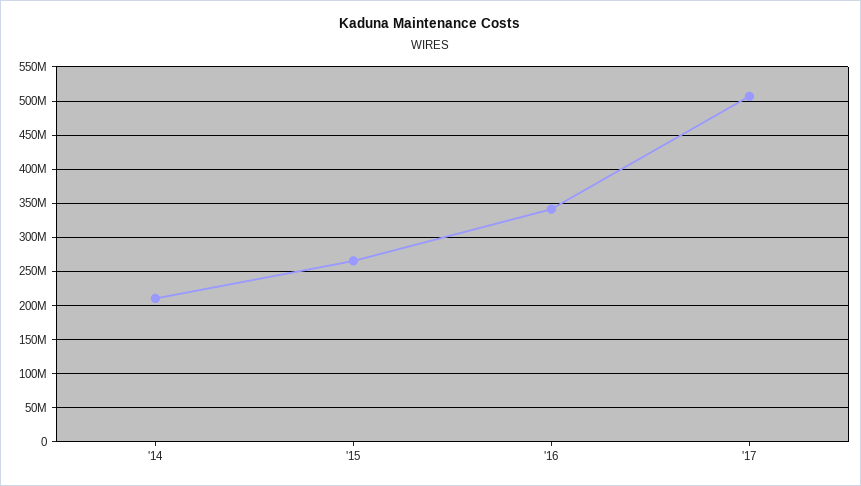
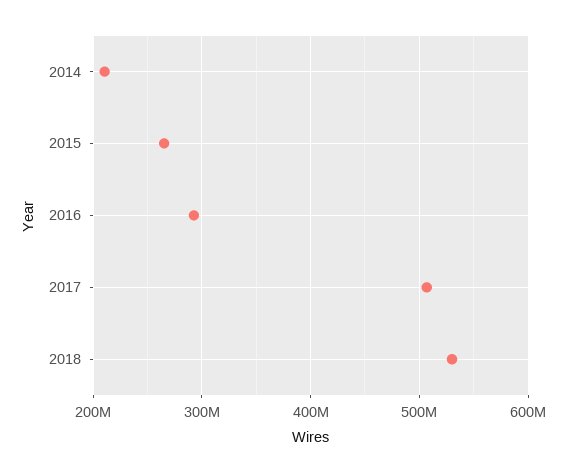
'16: 340000000 -> 290000000
2018: none -> 530000000

